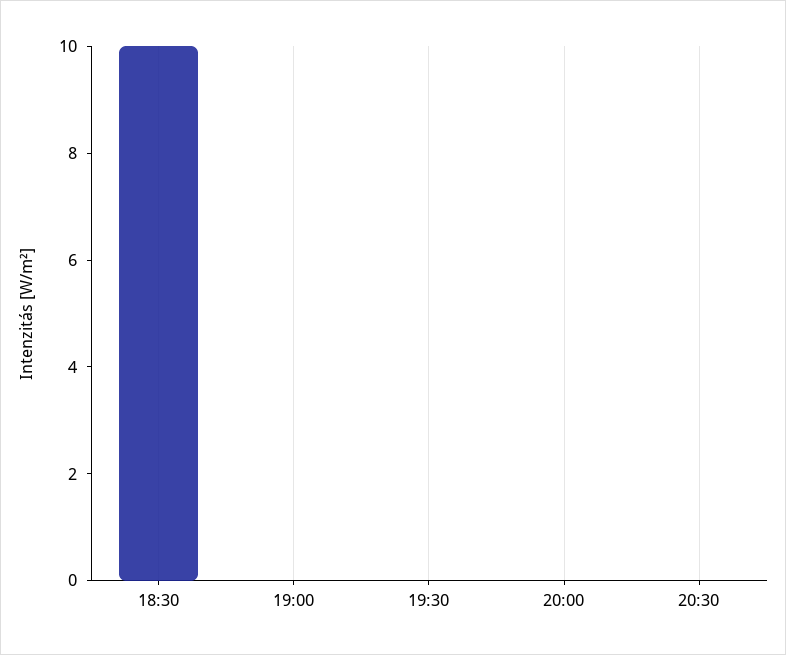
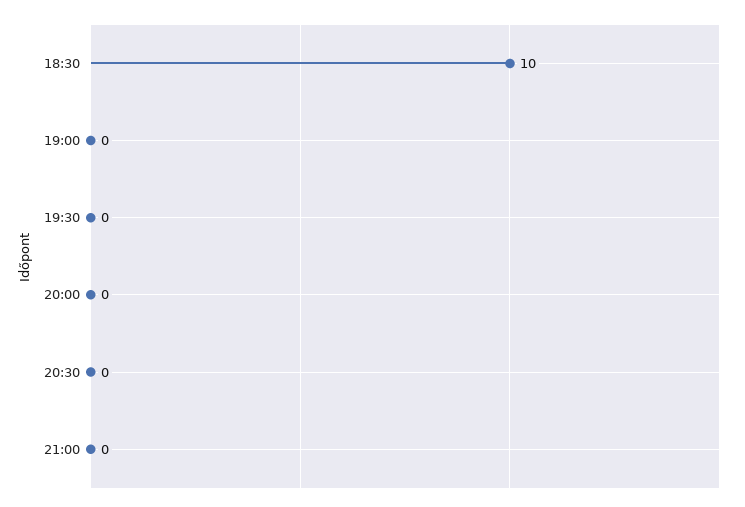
21:00: none -> 0

